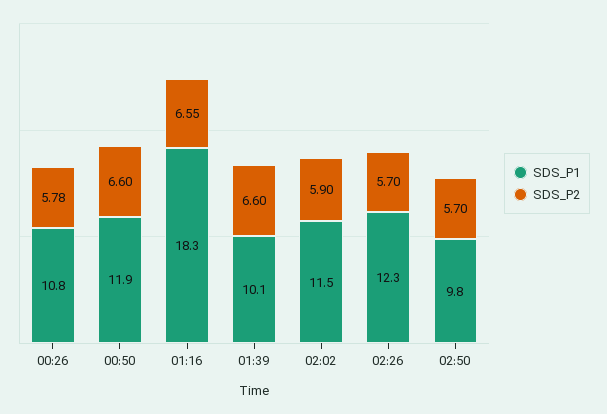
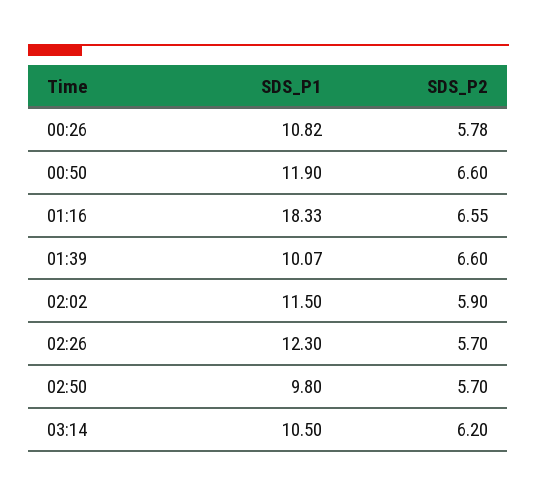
SDS_P1, 03:14: none -> 10.5
SDS_P2, 03:14: none -> 6.2

